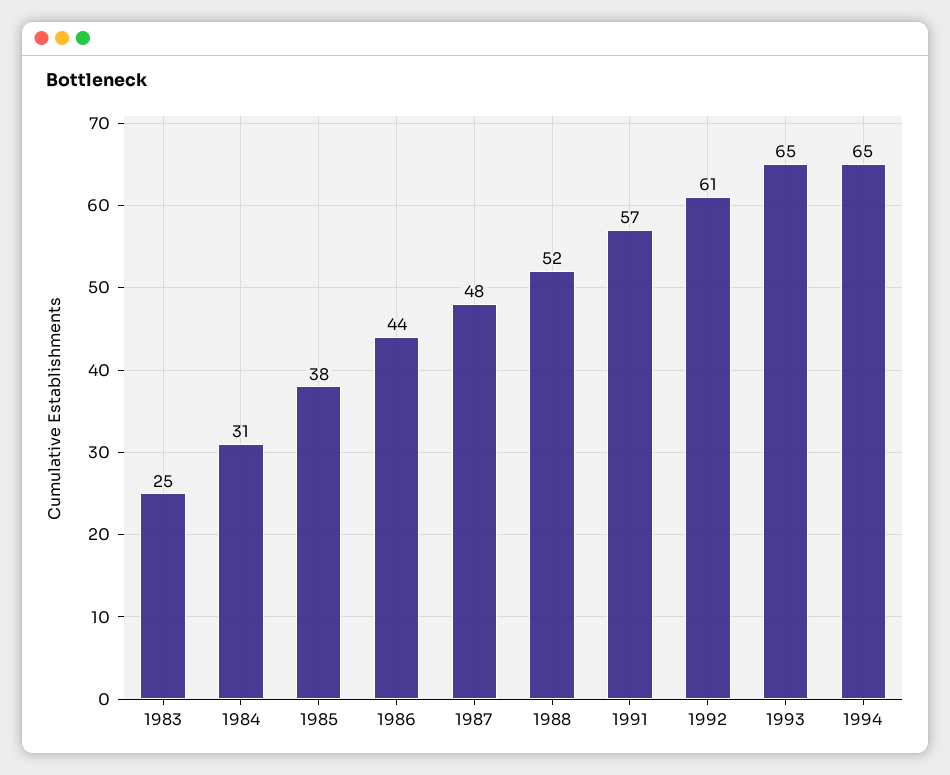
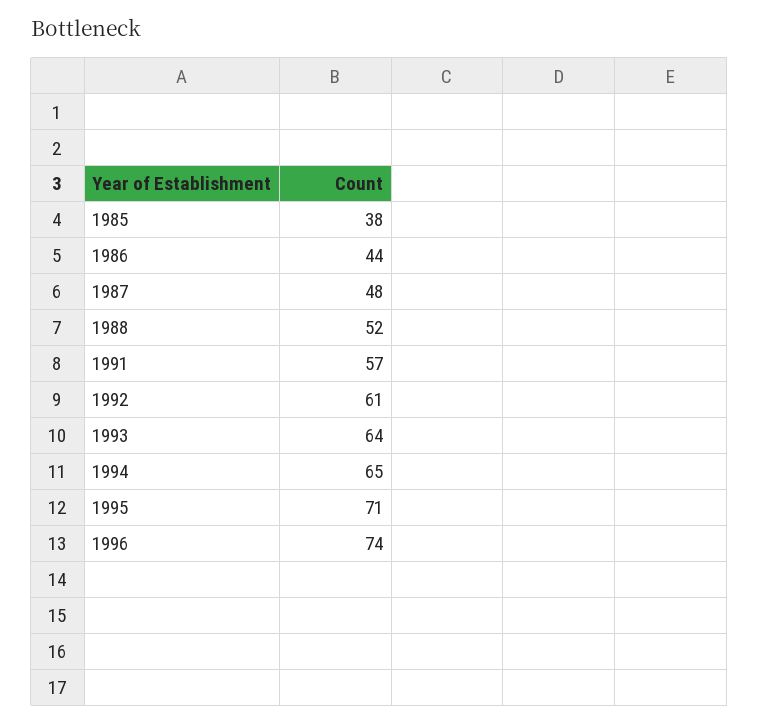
1983: 25 -> none
1984: 31 -> none
1993: 65 -> 64
1995: none -> 71
1996: none -> 74

